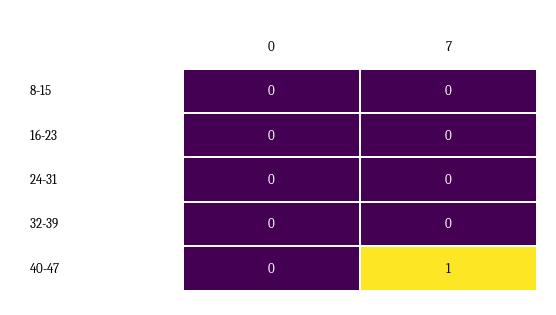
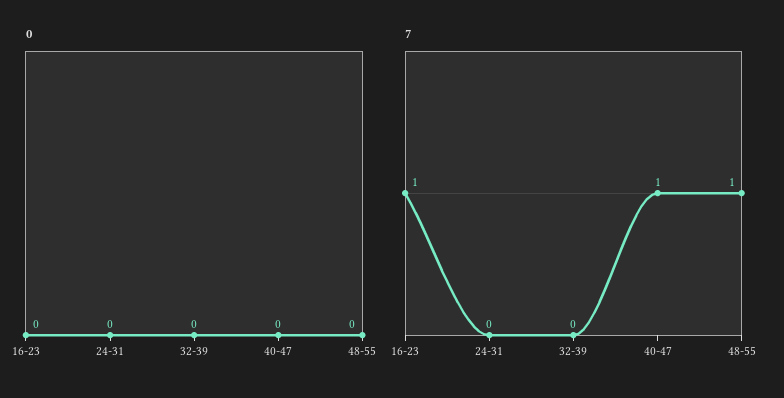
0, 8-15: 0 -> none
7, 8-15: 0 -> none
7, 16-23: 0 -> 1
0, 48-55: none -> 0
7, 48-55: none -> 1

